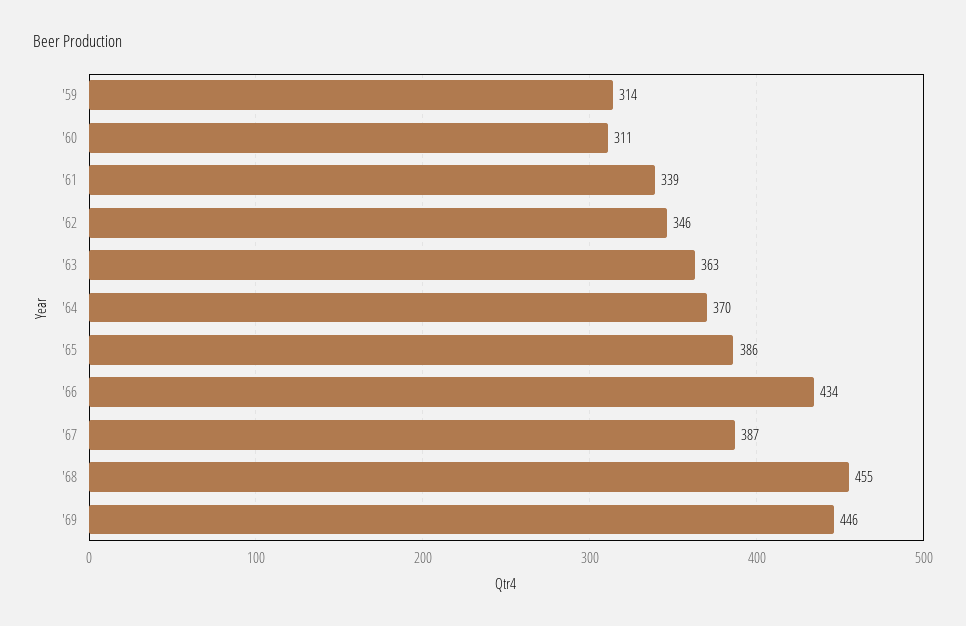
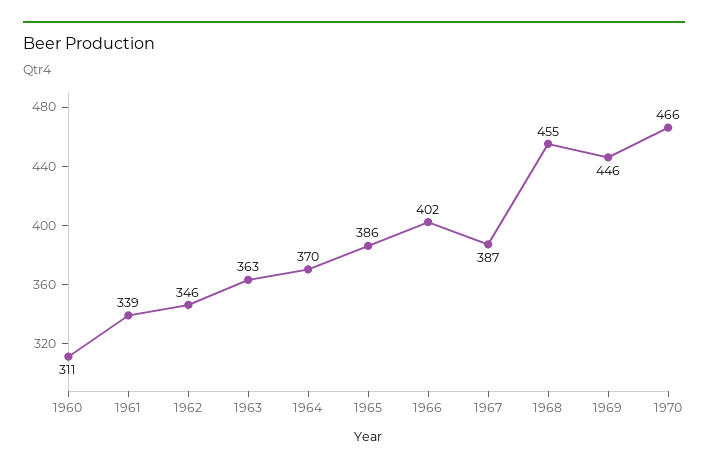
'59: 314 -> none
'66: 434 -> 402
1970: none -> 466

